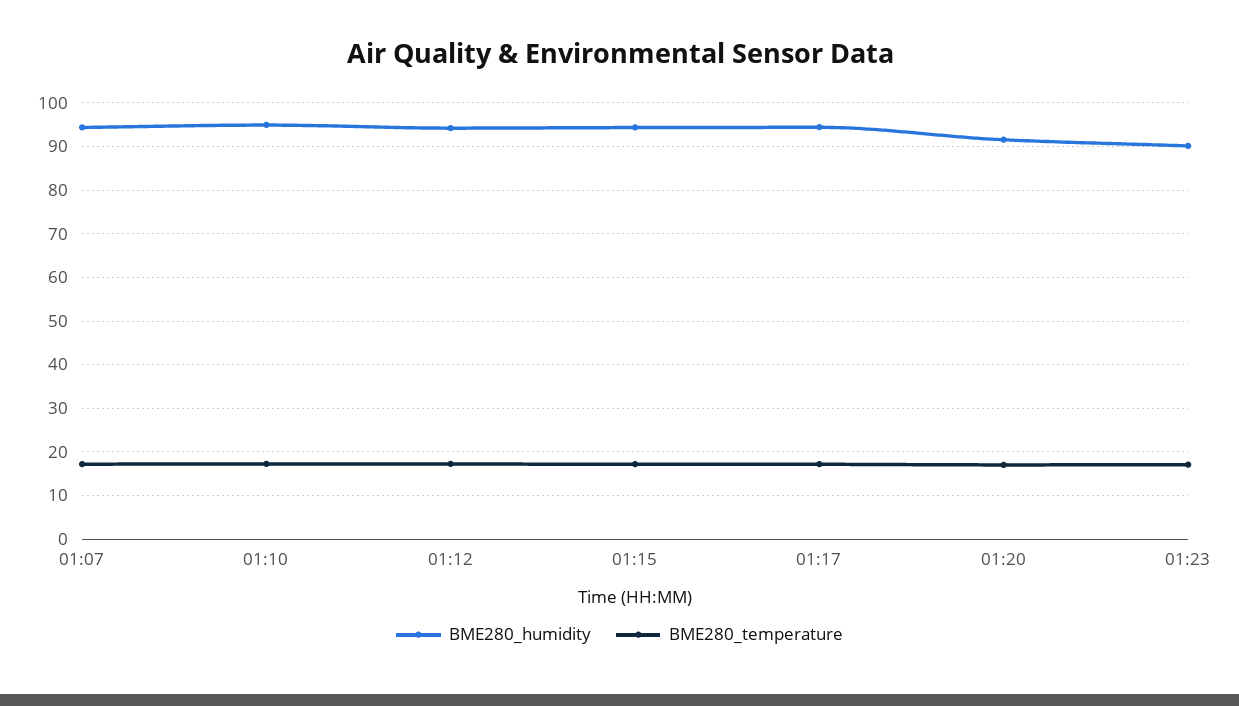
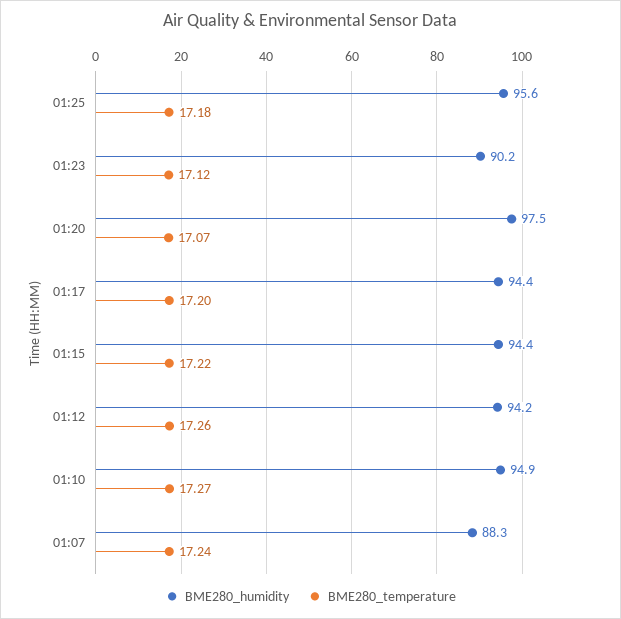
BME280_humidity, 01:07: 94 -> 88.3
BME280_humidity, 01:20: 92 -> 97.5
BME280_humidity, 01:25: none -> 95.6
BME280_temperature, 01:25: none -> 17.18

